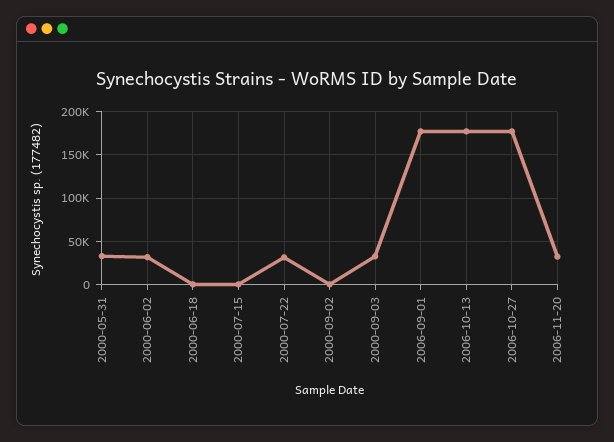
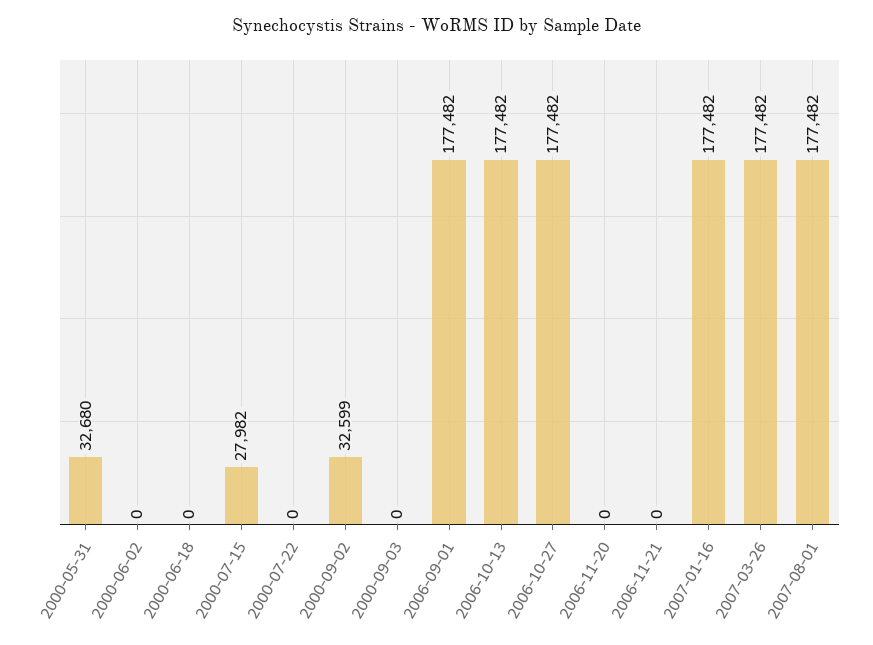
2000-06-02: 30000 -> 0
2000-07-15: 0 -> 27982
2000-07-22: 30000 -> 0
2000-09-02: 0 -> 32599
2000-09-03: 30000 -> 0
2006-11-20: 30000 -> 0
2006-11-21: none -> 0
2007-01-16: none -> 177482
2007-03-26: none -> 177482
2007-08-01: none -> 177482

